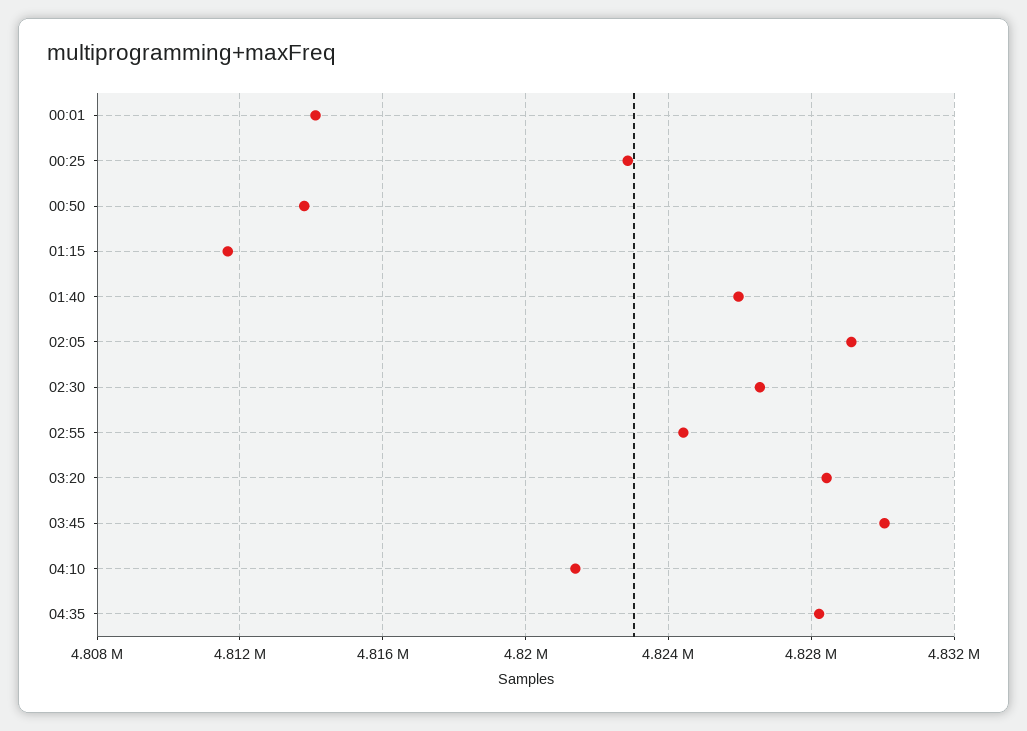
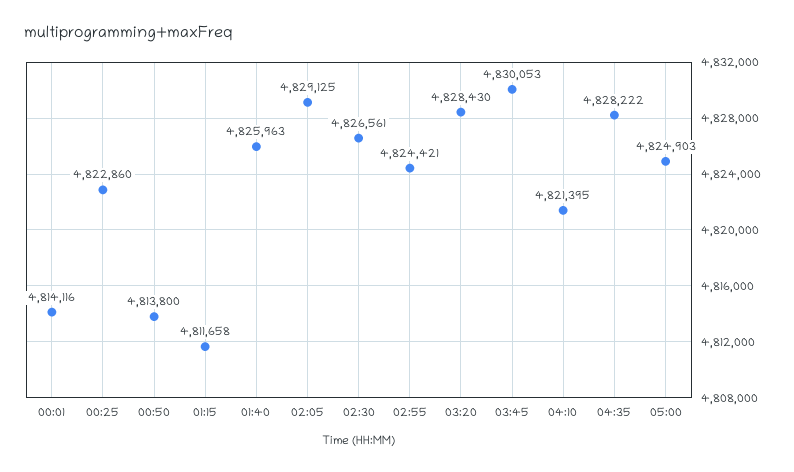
05:00: none -> 4824903

